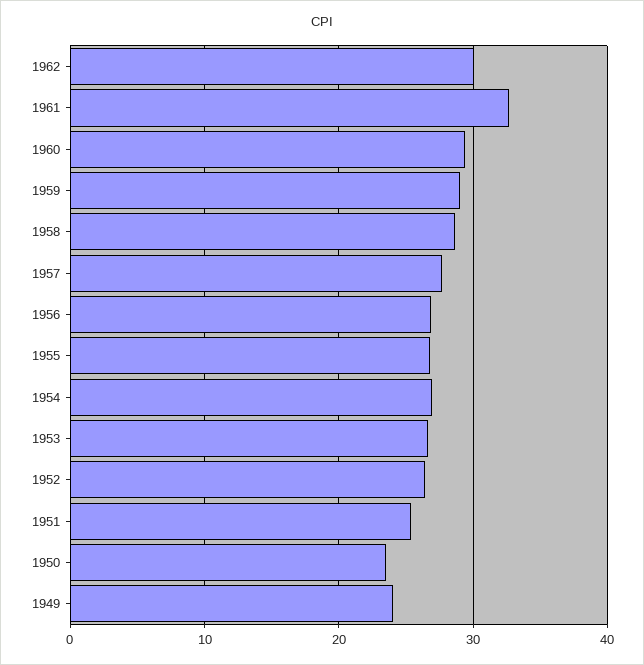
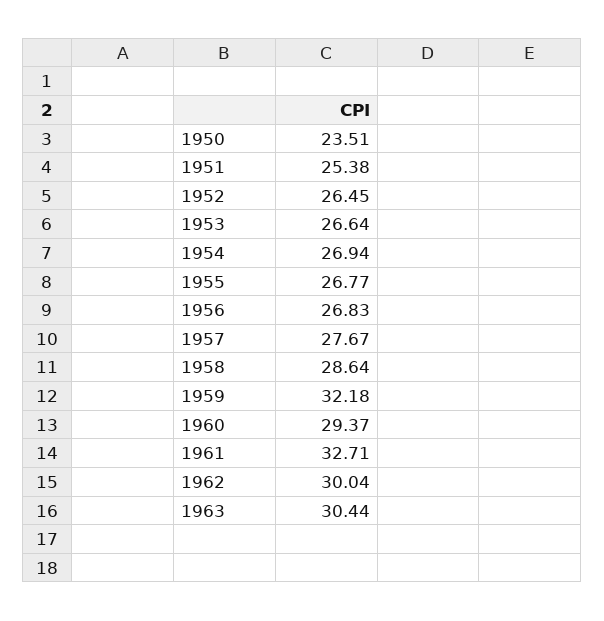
1959: 29 -> 32.18
1949: 24 -> none
1963: none -> 30.44

